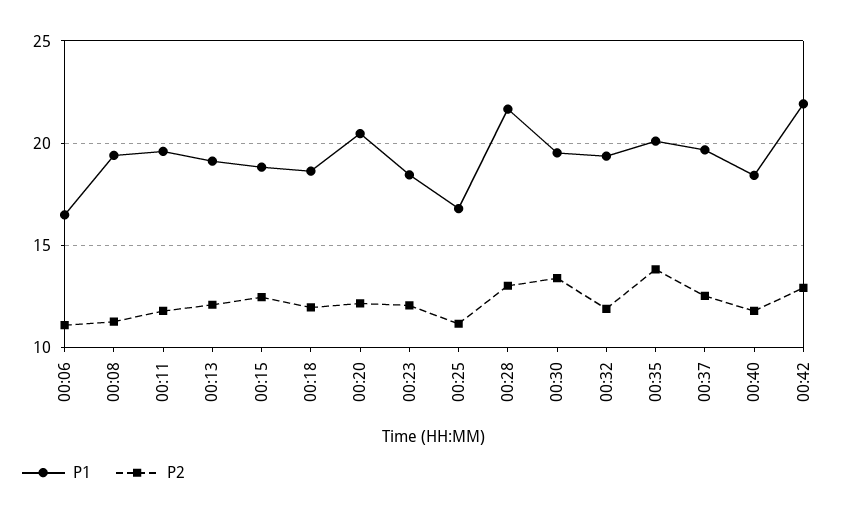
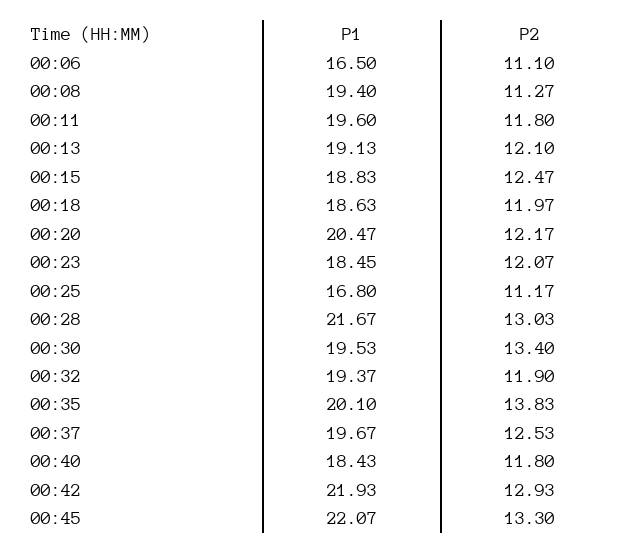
P1, 00:45: none -> 22.07
P2, 00:45: none -> 13.3

